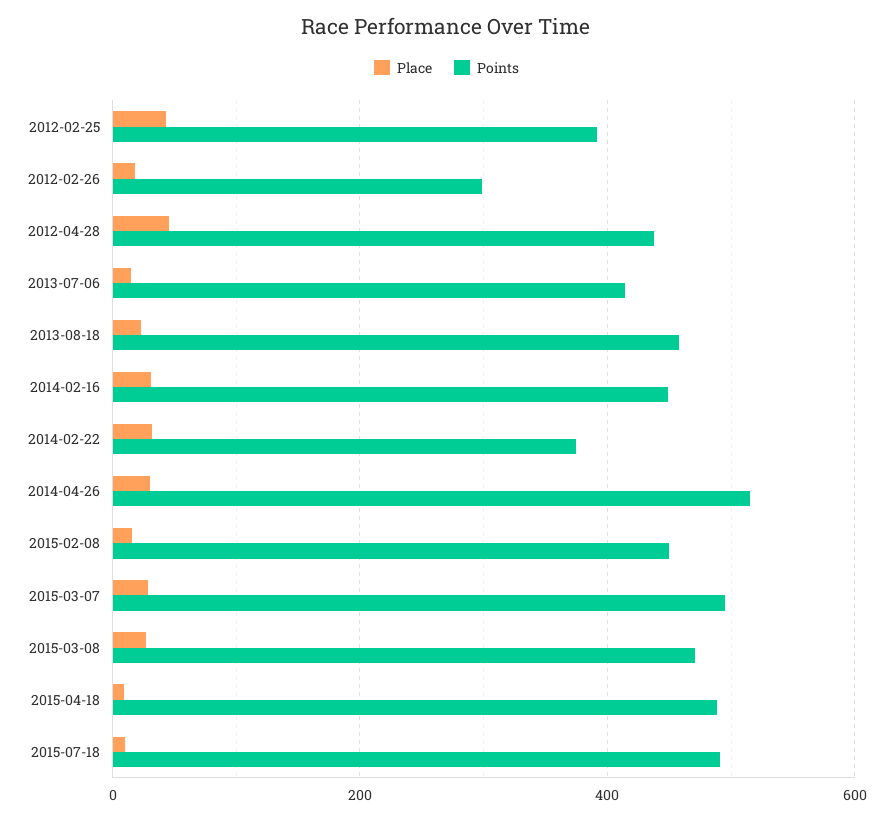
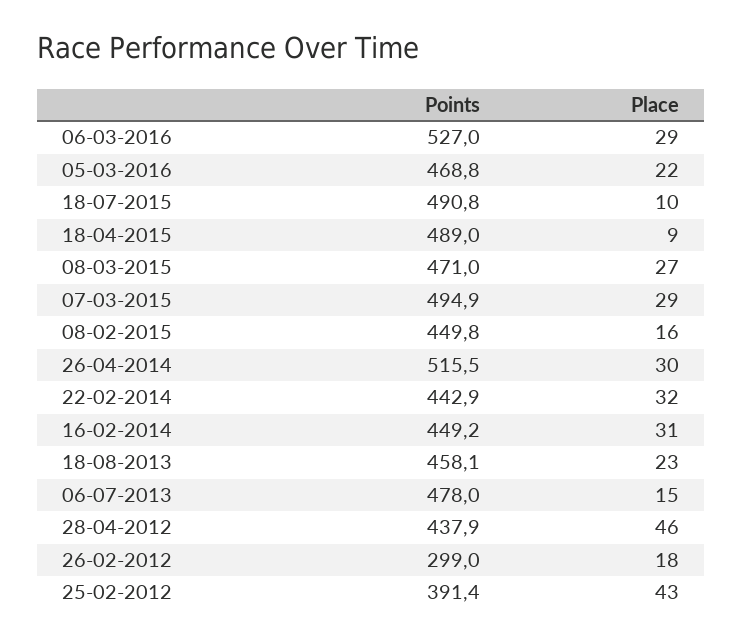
Points, 2013-07-06: 420 -> 478
Points, 2014-02-22: 380 -> 442.9
Points, 06-03-2016: none -> 527
Place, 06-03-2016: none -> 29
Points, 05-03-2016: none -> 468.8
Place, 05-03-2016: none -> 22

